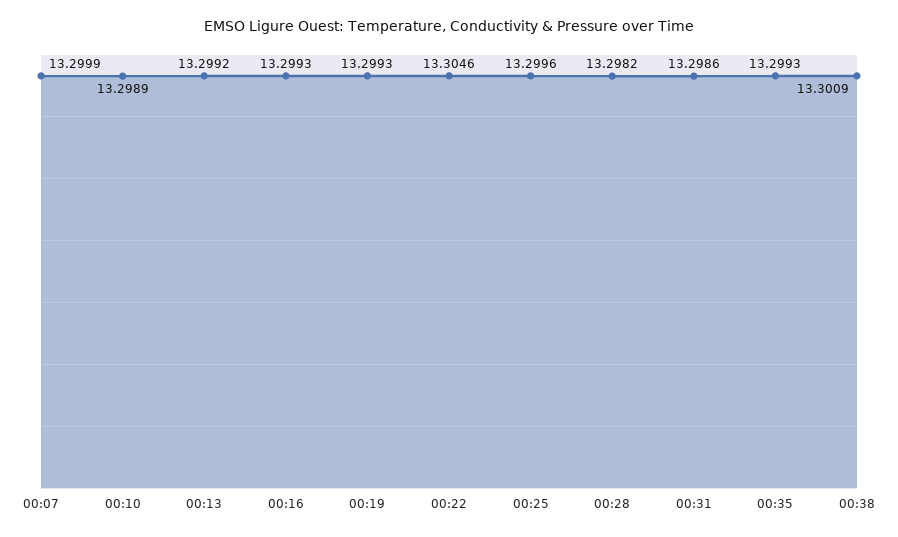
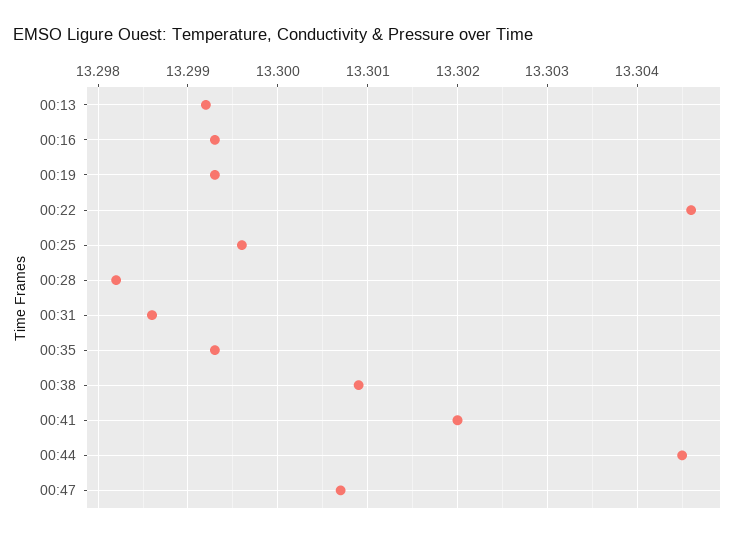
00:07: 13.2999 -> none
00:10: 13.2989 -> none
00:41: none -> 13.302
00:44: none -> 13.3045
00:47: none -> 13.3007

